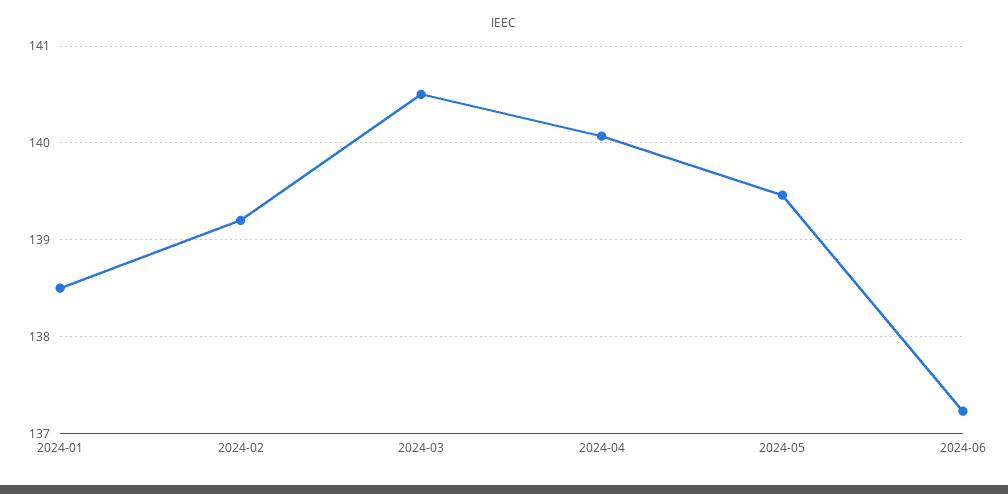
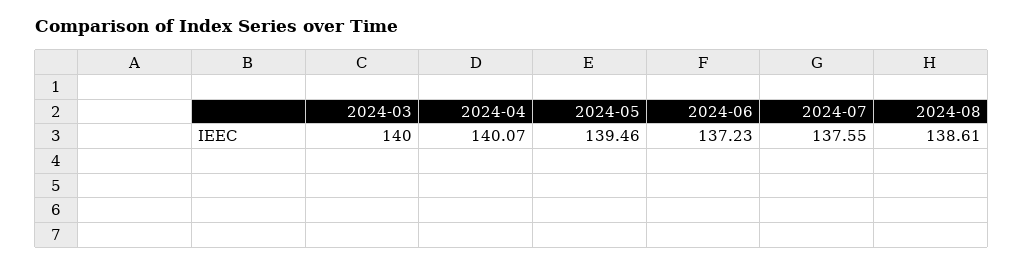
2024-01: 138.5 -> none
2024-02: 139.2 -> none
2024-03: 140.5 -> 140
2024-07: none -> 137.55
2024-08: none -> 138.61

